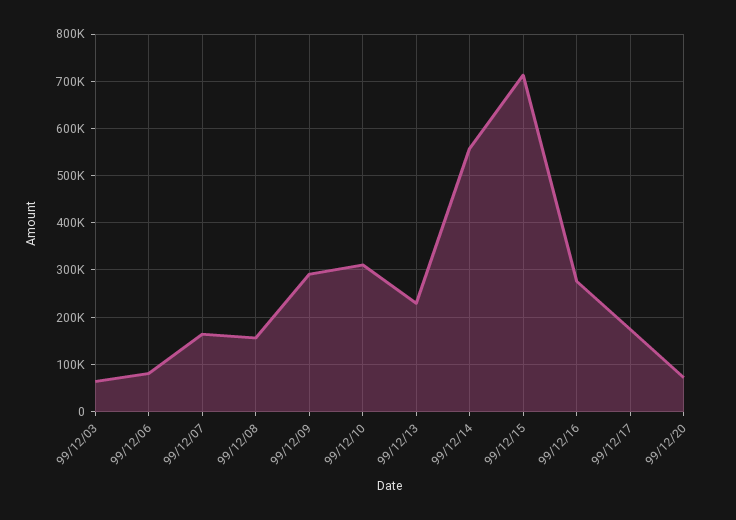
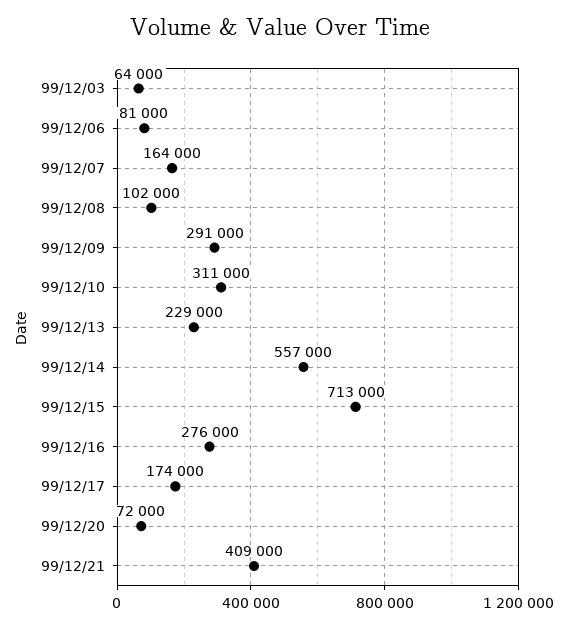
99/12/08: 160000 -> 102000
99/12/21: none -> 409000

